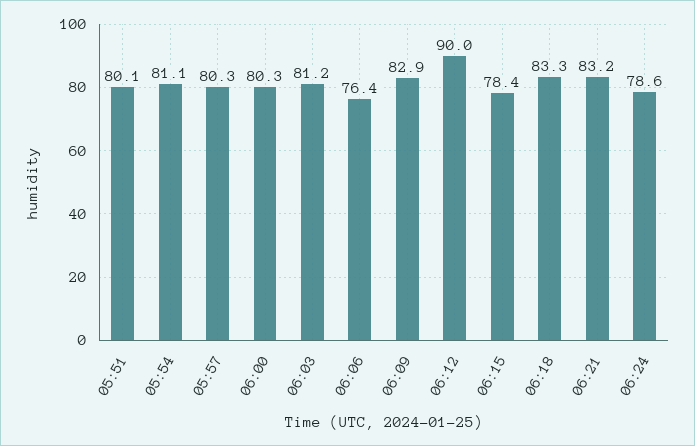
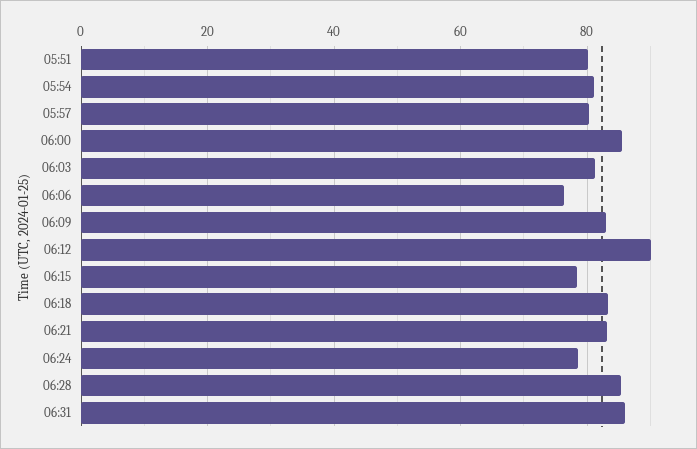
06:00: 80.3 -> 86
06:28: none -> 86
06:31: none -> 86

